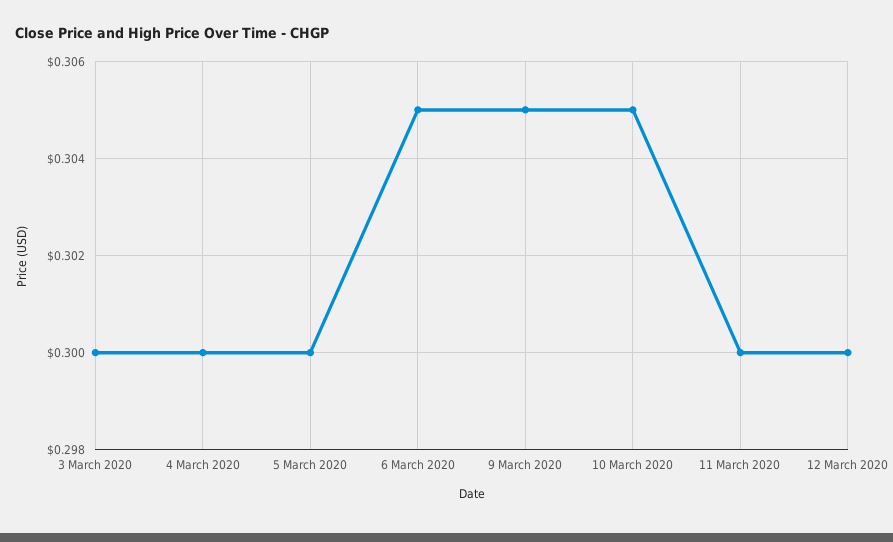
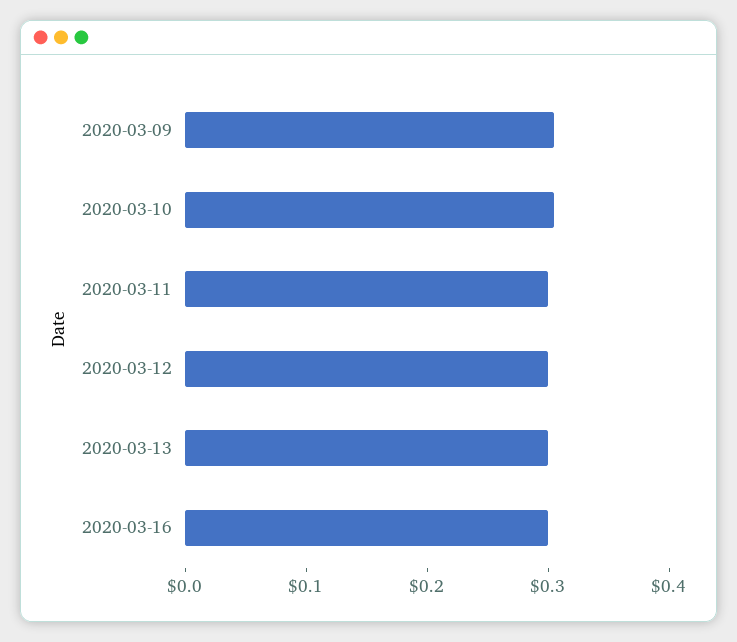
3 March 2020: 0.3 -> none
4 March 2020: 0.3 -> none
5 March 2020: 0.3 -> none
6 March 2020: 0.305 -> none
2020-03-13: none -> 0.3
2020-03-16: none -> 0.3

